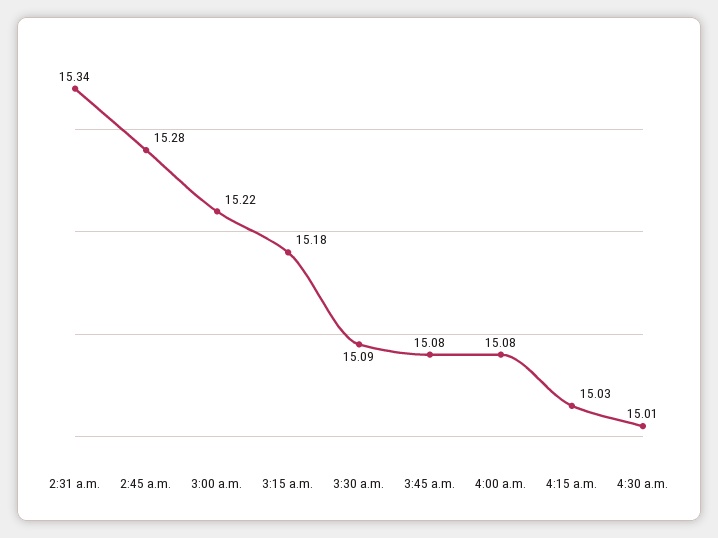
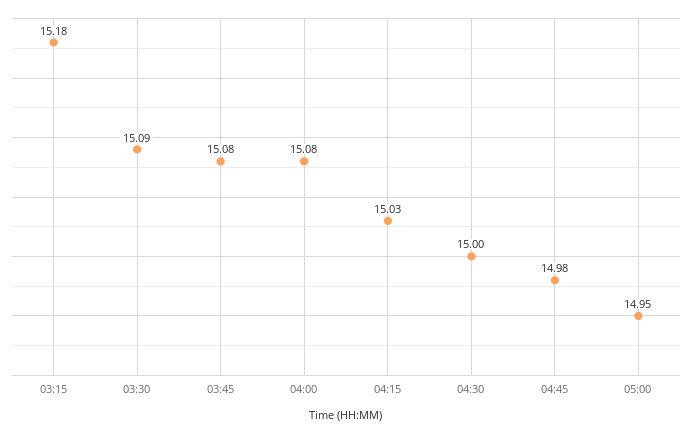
2:31 a.m.: 15.34 -> none
2:45 a.m.: 15.28 -> none
3:00 a.m.: 15.22 -> none
4:30 a.m.: 15.01 -> 15
04:45: none -> 14.98
05:00: none -> 14.95

